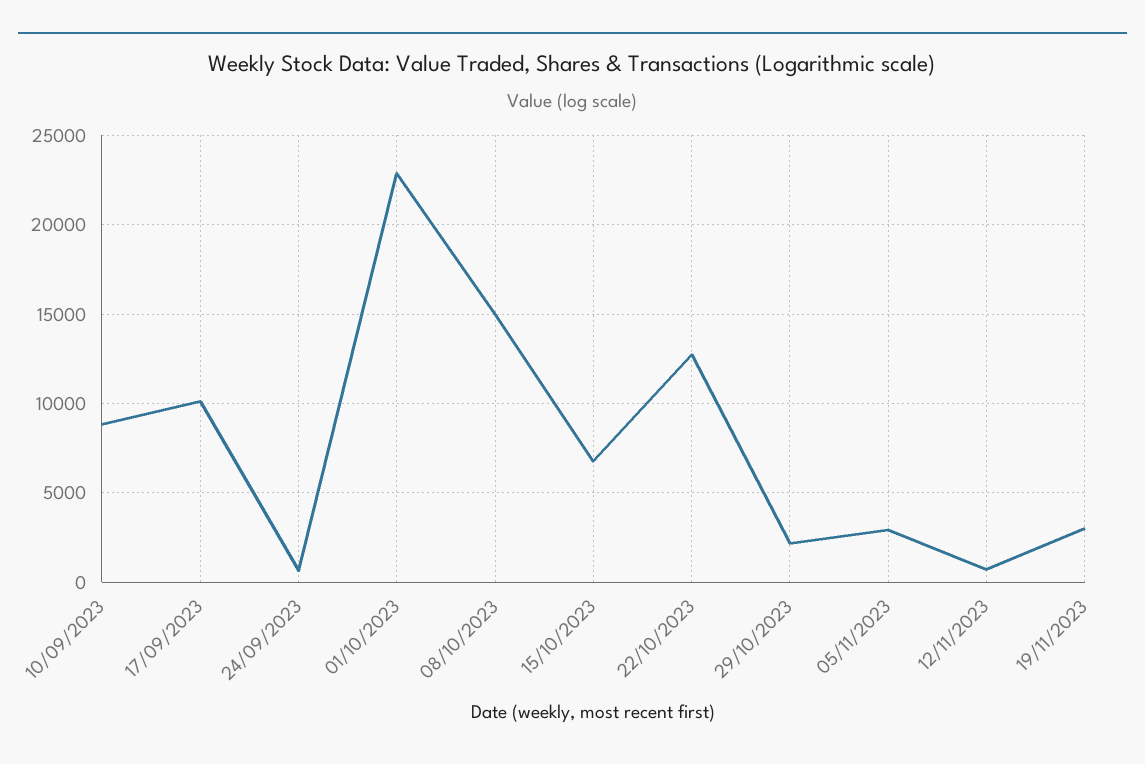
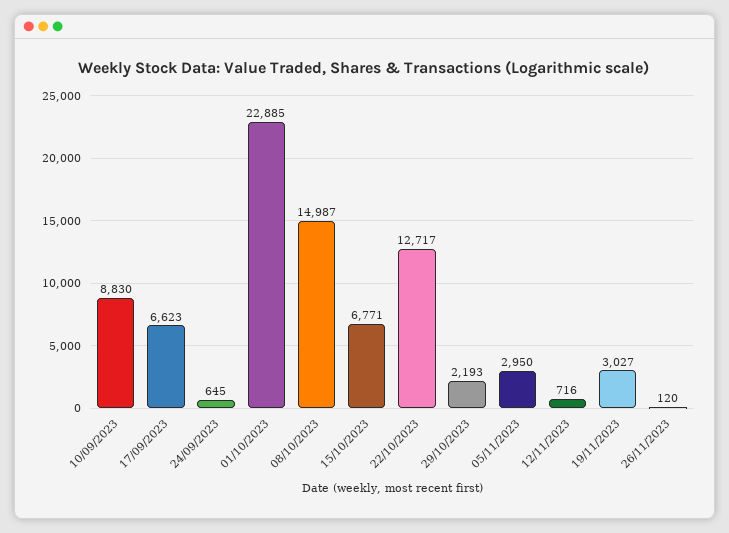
17/09/2023: 10000 -> 6623
26/11/2023: none -> 120

